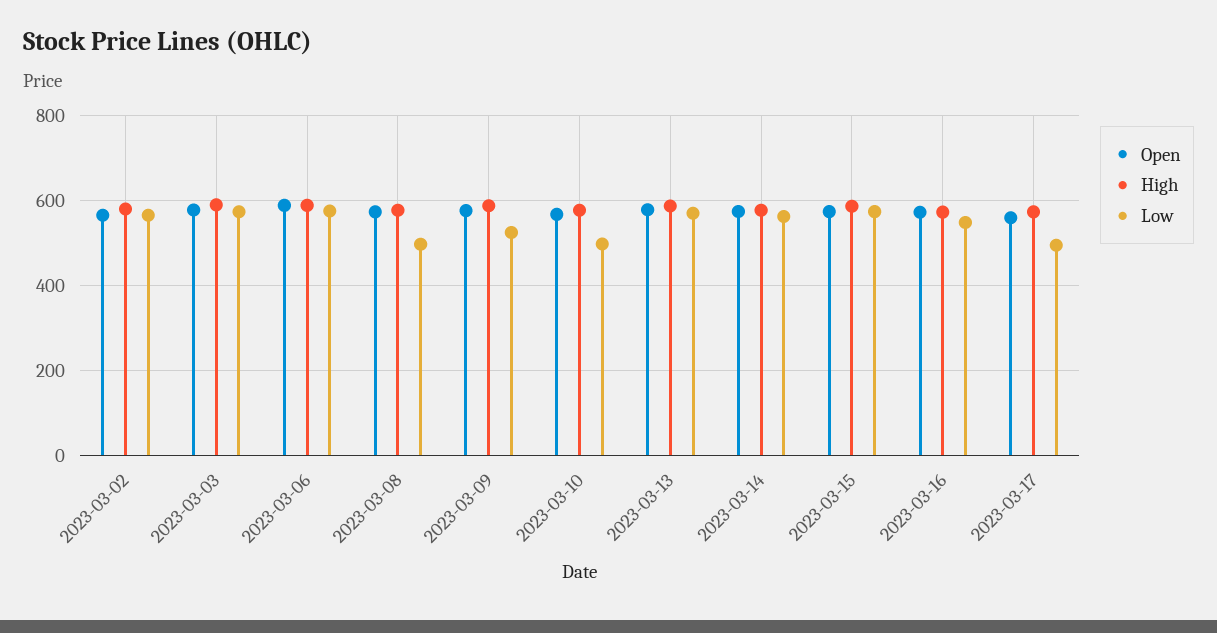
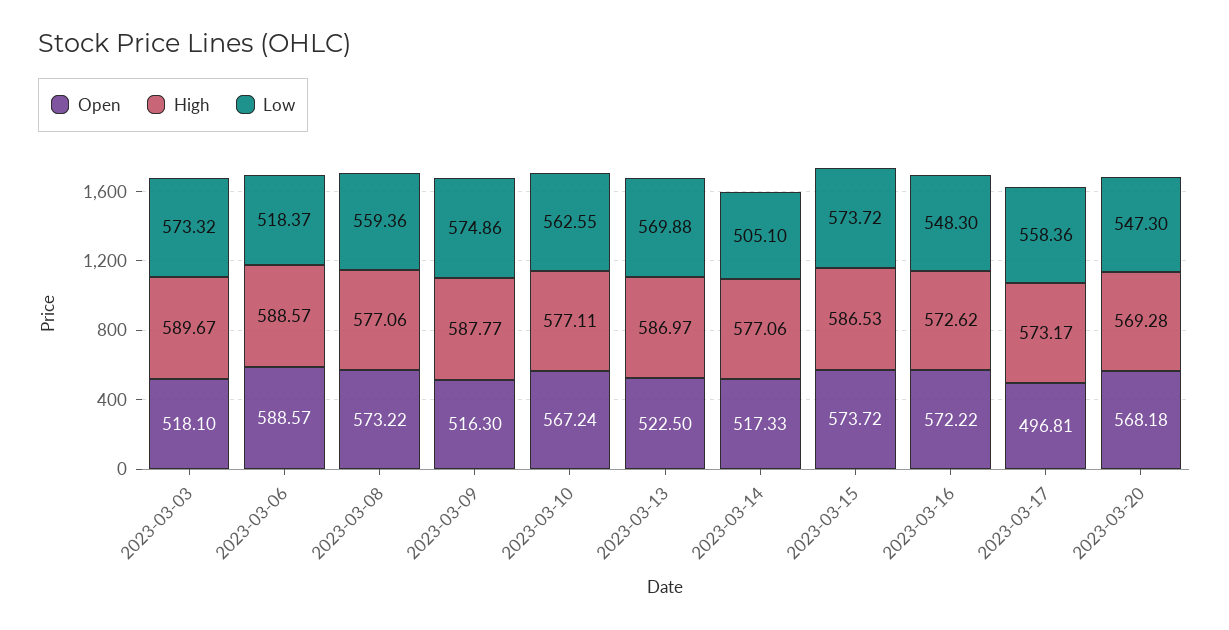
Open, 2023-03-02: 560 -> none
High, 2023-03-02: 580 -> none
Low, 2023-03-02: 560 -> none
Open, 2023-03-03: 580 -> 518.1
Low, 2023-03-06: 580 -> 518.37
Low, 2023-03-08: 500 -> 559.36
Open, 2023-03-09: 580 -> 516.3
Low, 2023-03-09: 520 -> 574.86
Low, 2023-03-10: 500 -> 562.55
Open, 2023-03-13: 580 -> 522.5
Open, 2023-03-14: 580 -> 517.33
Low, 2023-03-14: 560 -> 505.1
Open, 2023-03-17: 560 -> 496.81
Low, 2023-03-17: 500 -> 558.36
Open, 2023-03-20: none -> 568.18
High, 2023-03-20: none -> 569.28
Low, 2023-03-20: none -> 547.3

